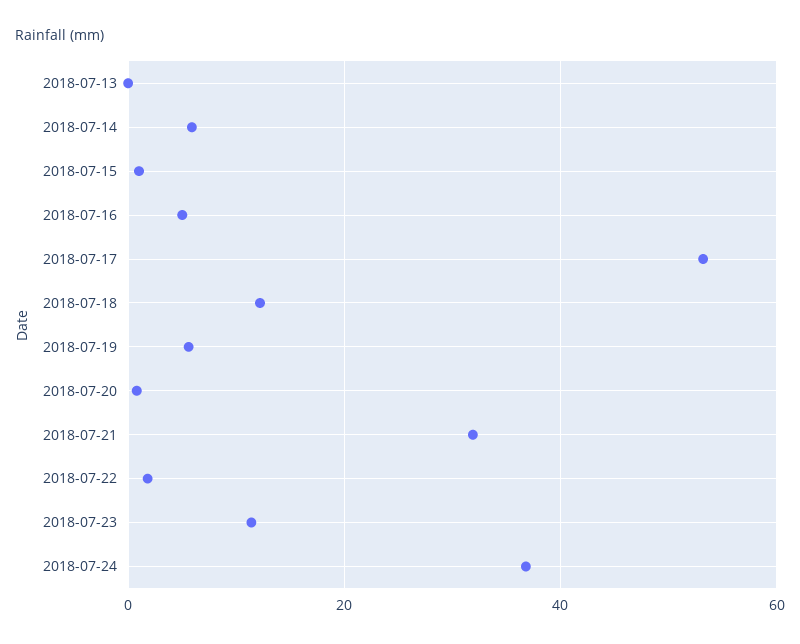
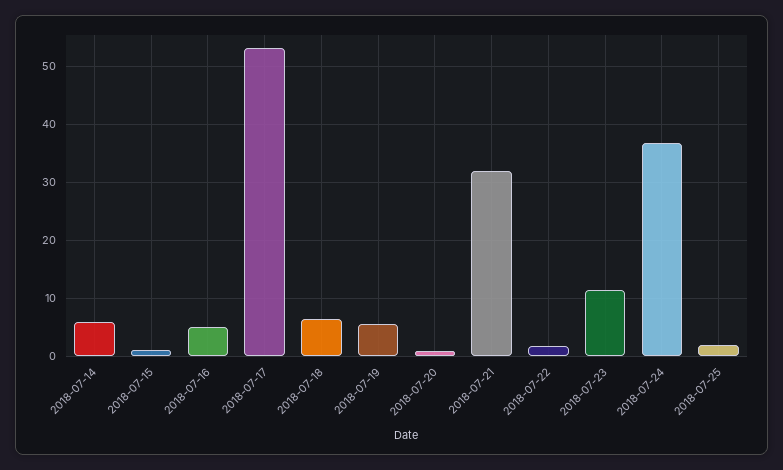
2018-07-13: 0 -> none
2018-07-18: 12 -> 6
2018-07-25: none -> 2

